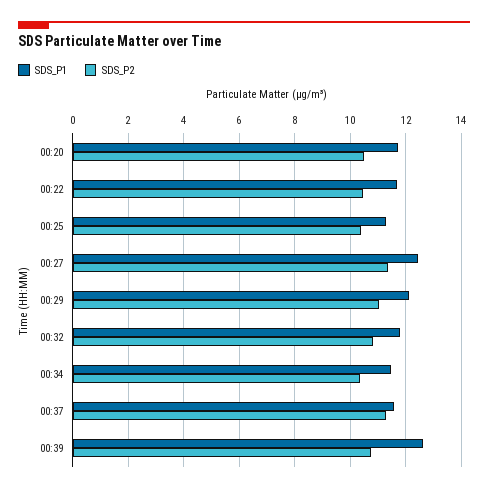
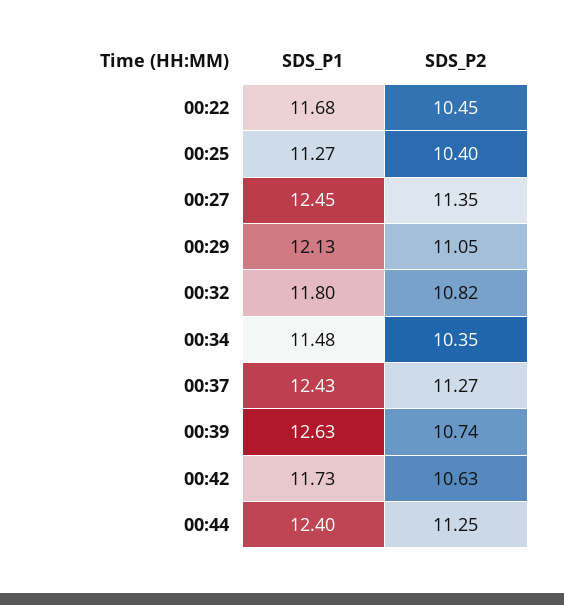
SDS_P1, 00:20: 11.75 -> none
SDS_P2, 00:20: 10.5 -> none
SDS_P1, 00:37: 11.5 -> 12.43
SDS_P1, 00:42: none -> 11.73
SDS_P2, 00:42: none -> 10.63
SDS_P1, 00:44: none -> 12.4
SDS_P2, 00:44: none -> 11.25

